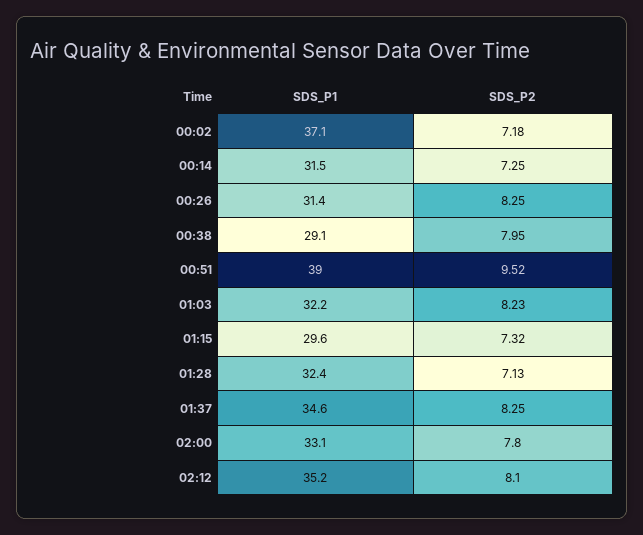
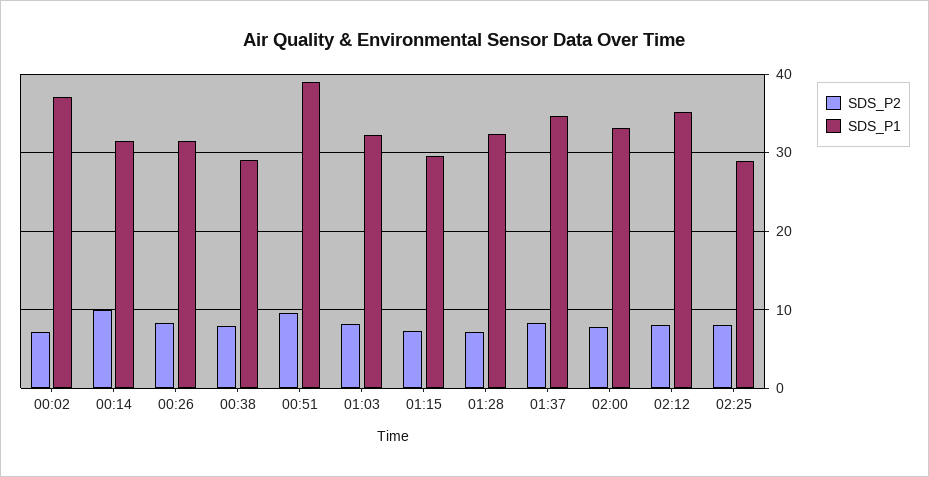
SDS_P2, 00:14: 7.25 -> 10
SDS_P2, 02:25: none -> 8
SDS_P1, 02:25: none -> 29

